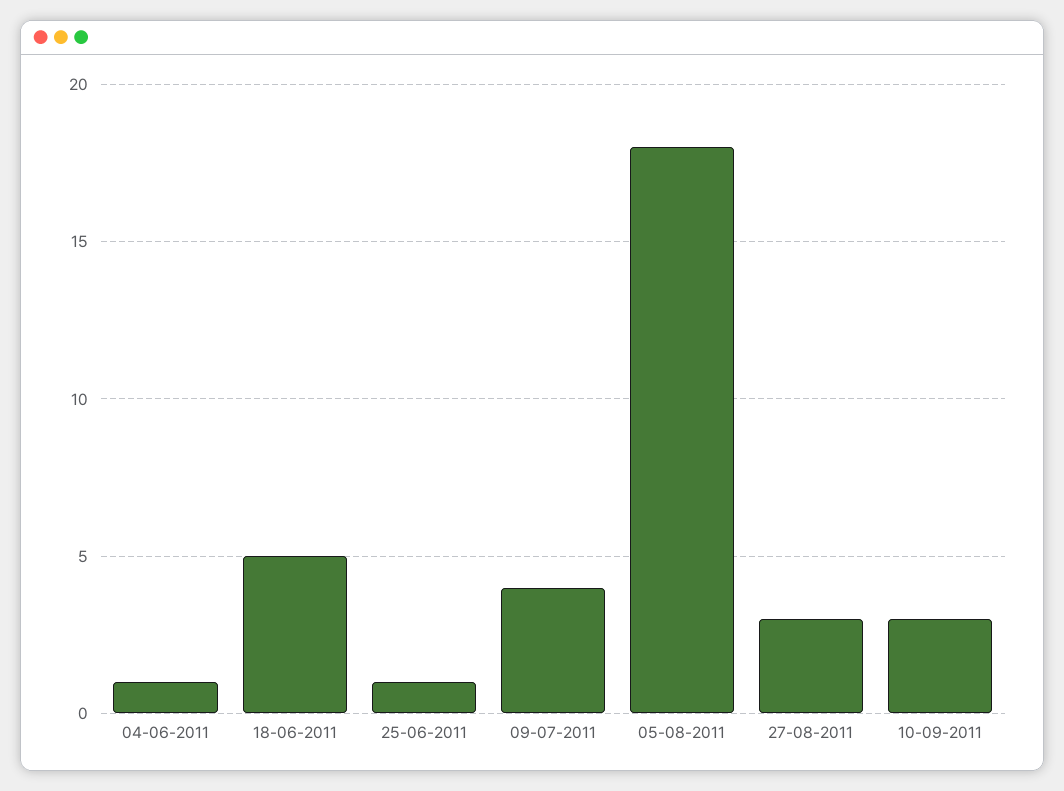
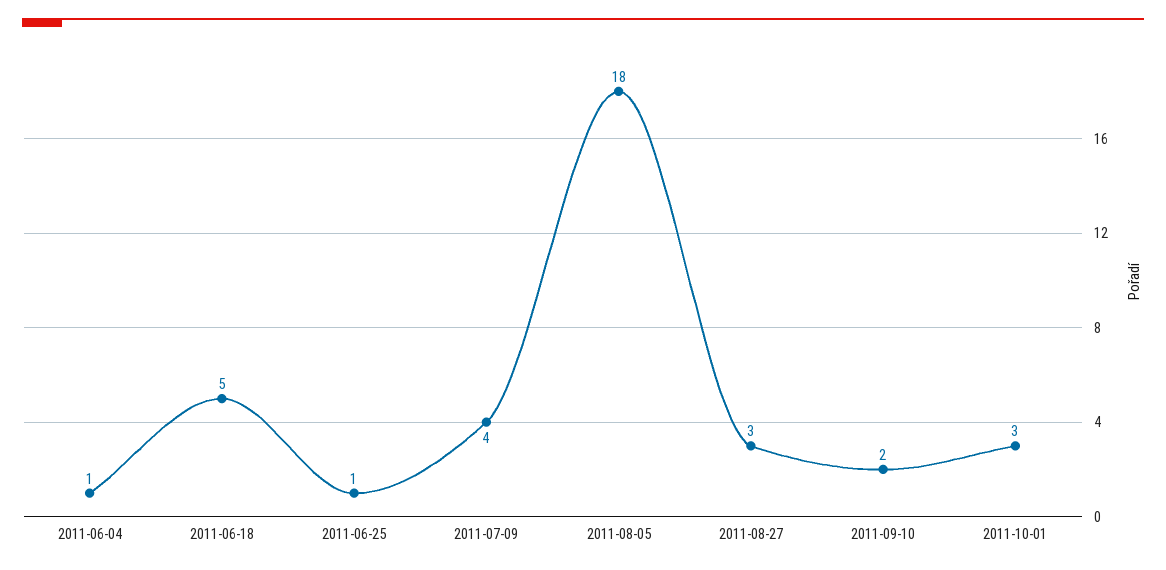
10-09-2011: 3 -> 2
2011-10-01: none -> 3

